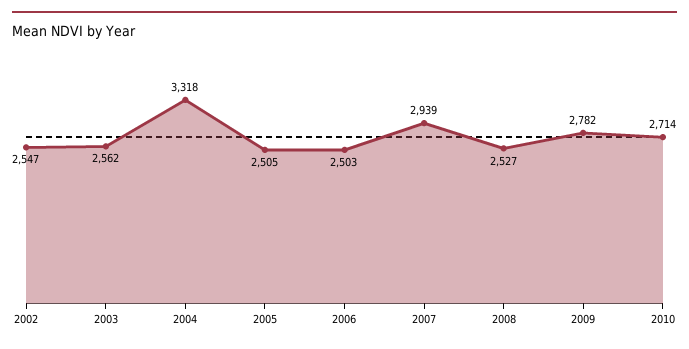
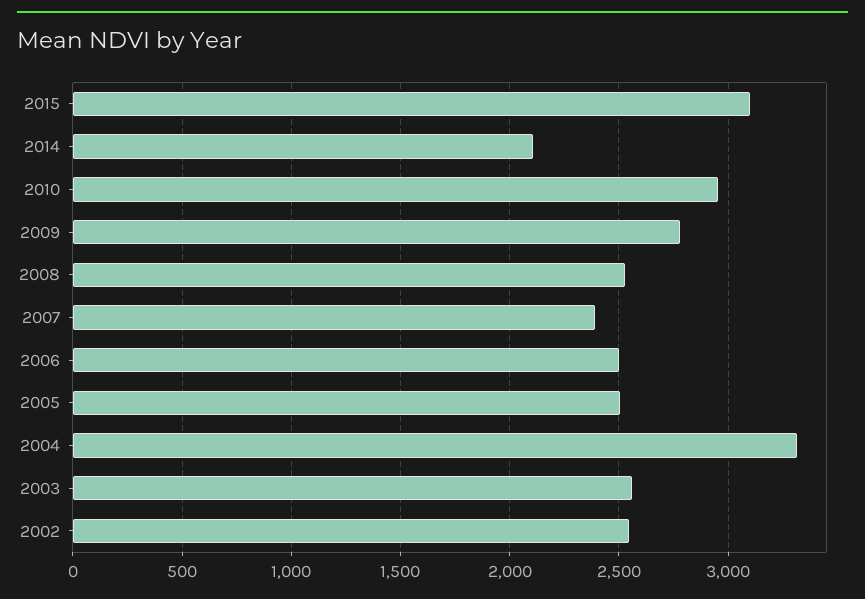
2007: 2939 -> 2400
2010: 2714 -> 2950
2015: none -> 3100
2014: none -> 2100

